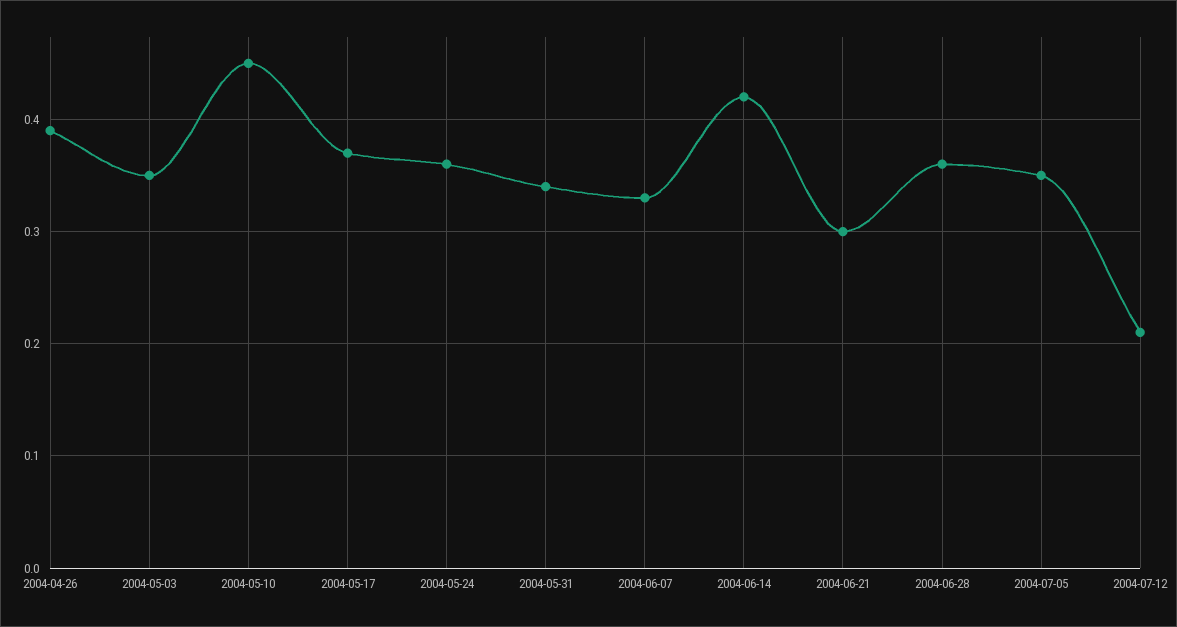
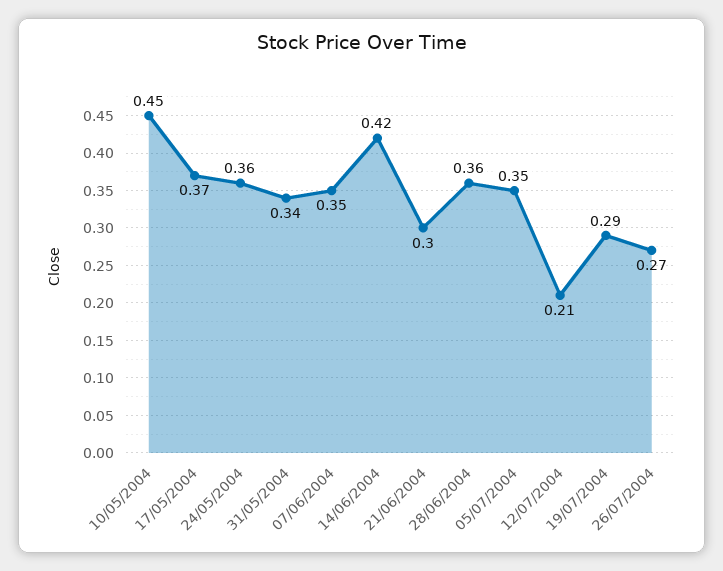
2004-04-26: 0.39 -> none
2004-05-03: 0.35 -> none
2004-06-07: 0.33 -> 0.35
19/07/2004: none -> 0.29
26/07/2004: none -> 0.27

